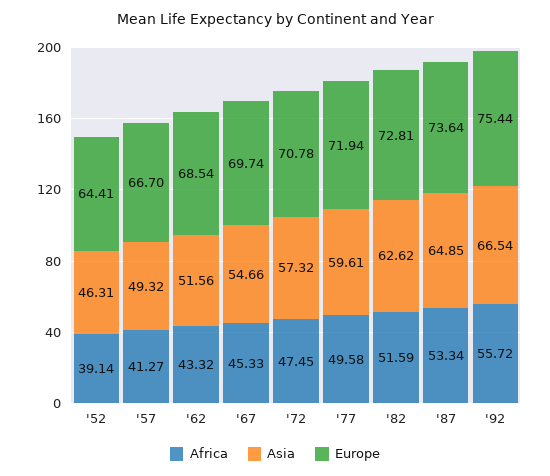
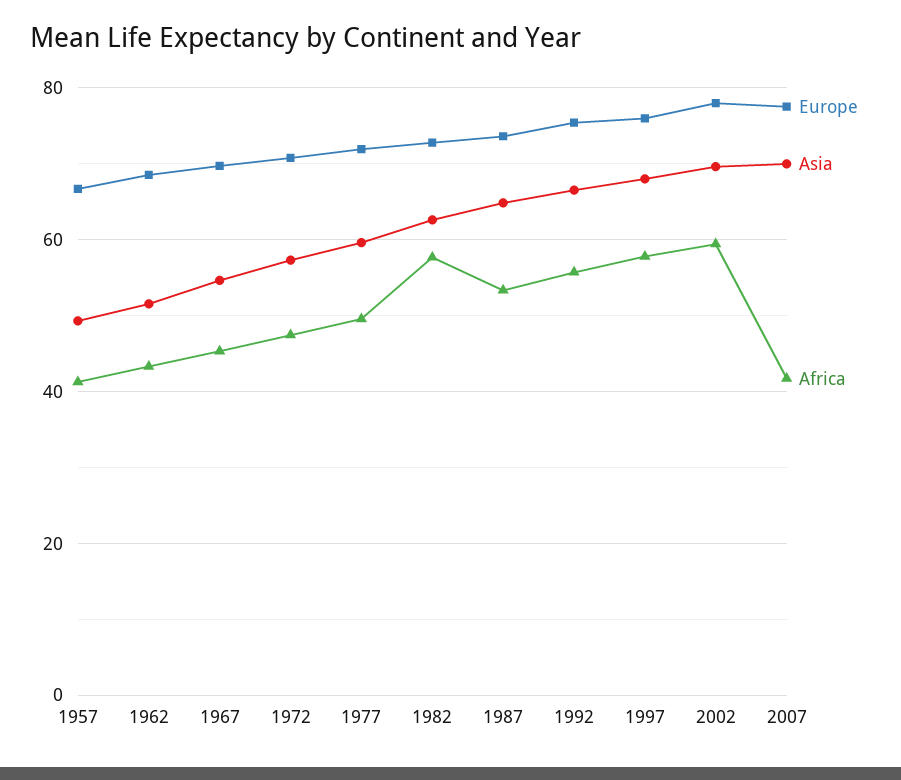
Africa, '52: 39.14 -> none
Asia, '52: 46.31 -> none
Europe, '52: 64.41 -> none
Africa, '82: 51.59 -> 58
Europe, 1997: none -> 76
Asia, 1997: none -> 68
Africa, 1997: none -> 58
Europe, 2002: none -> 78
Asia, 2002: none -> 70
Africa, 2002: none -> 60
Europe, 2007: none -> 78
Asia, 2007: none -> 70
Africa, 2007: none -> 42

